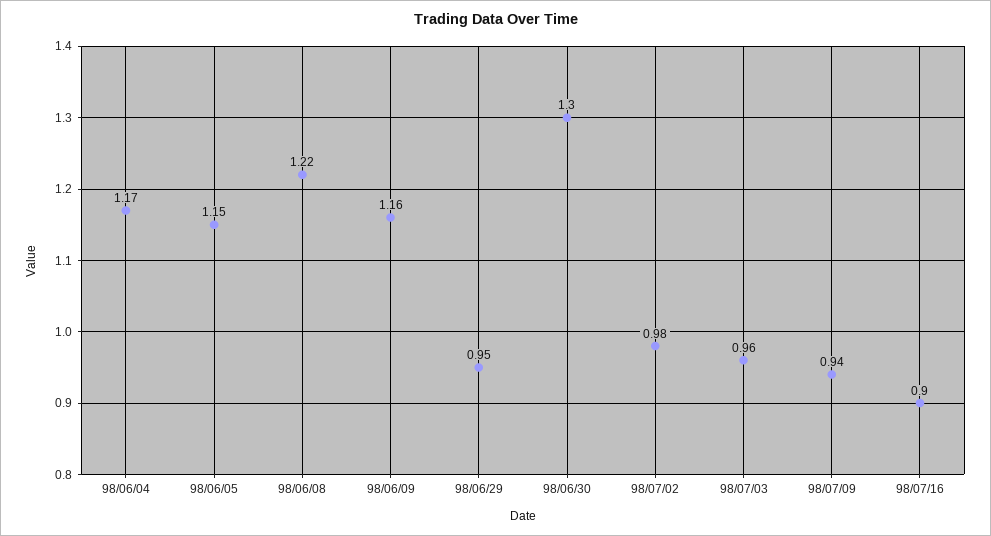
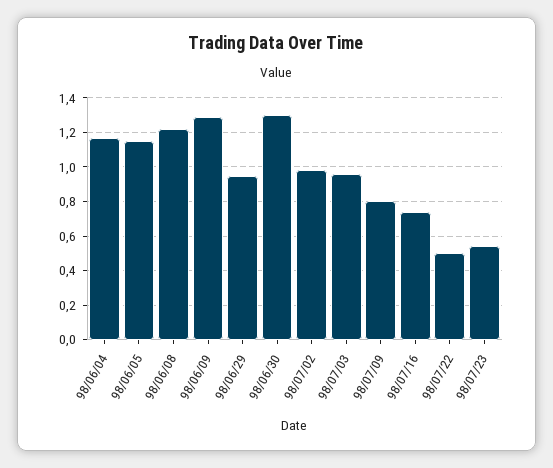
98/06/09: 1.16 -> 1.3
98/07/09: 0.94 -> 0.8
98/07/16: 0.9 -> 0.75
98/07/22: none -> 0.5
98/07/23: none -> 0.55

